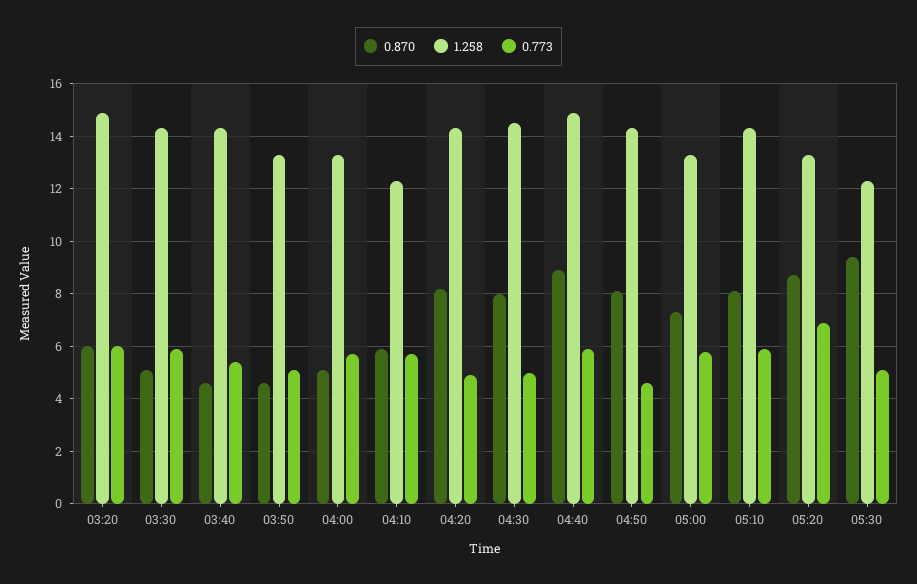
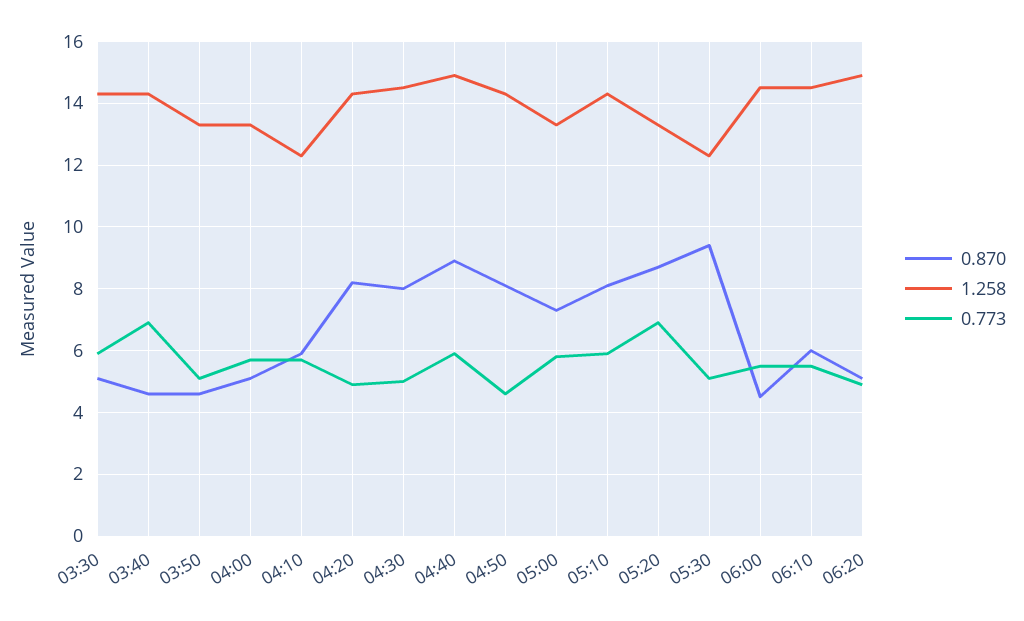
0.870, 03:20: 6 -> none
1.258, 03:20: 15 -> none
0.773, 03:20: 6 -> none
0.773, 03:40: 5.5 -> 7
0.870, 06:00: none -> 4.5
1.258, 06:00: none -> 14.5
0.773, 06:00: none -> 5.5
0.870, 06:10: none -> 6
1.258, 06:10: none -> 14.5
0.773, 06:10: none -> 5.5
0.870, 06:20: none -> 5
1.258, 06:20: none -> 15
0.773, 06:20: none -> 5

